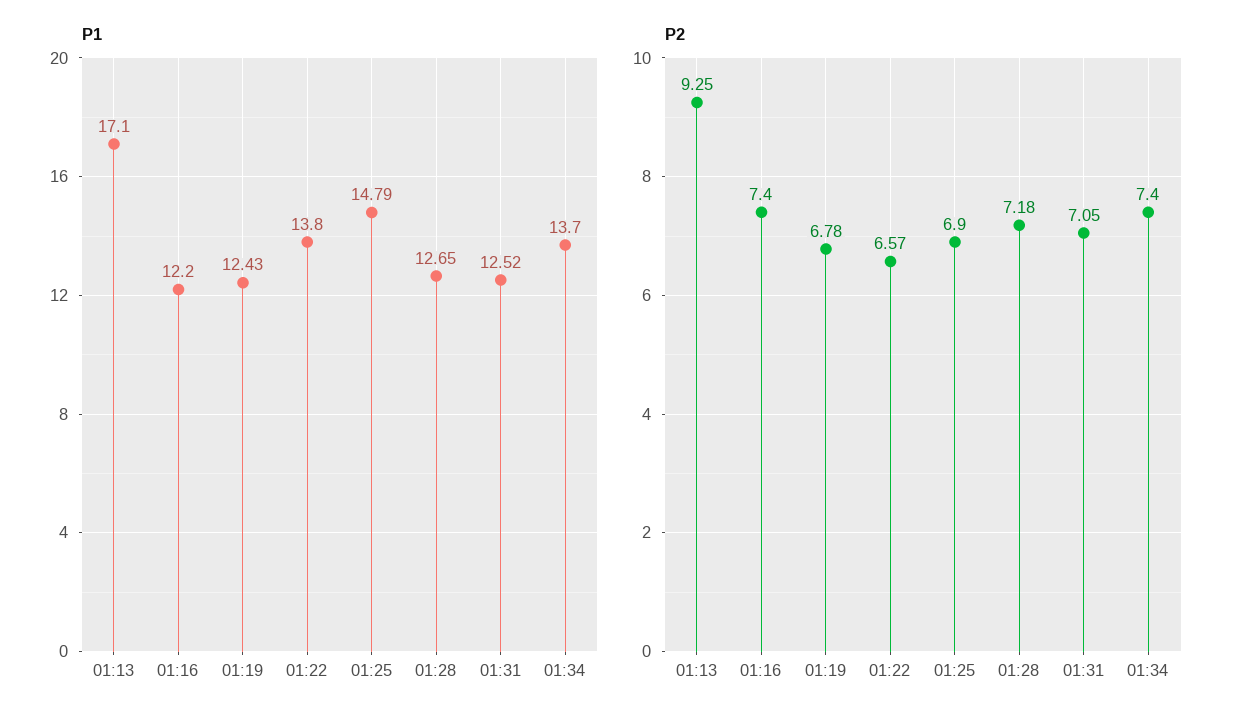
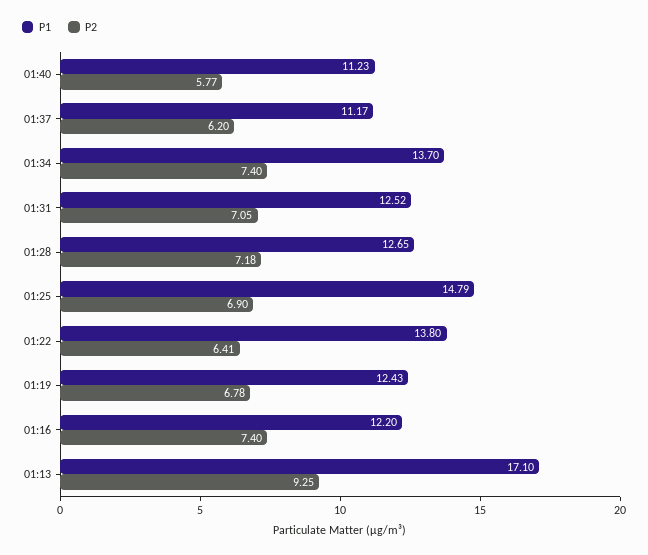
P2, 01:22: 6.57 -> 6.41
P1, 01:40: none -> 11.23
P2, 01:40: none -> 5.77
P1, 01:37: none -> 11.17
P2, 01:37: none -> 6.2

